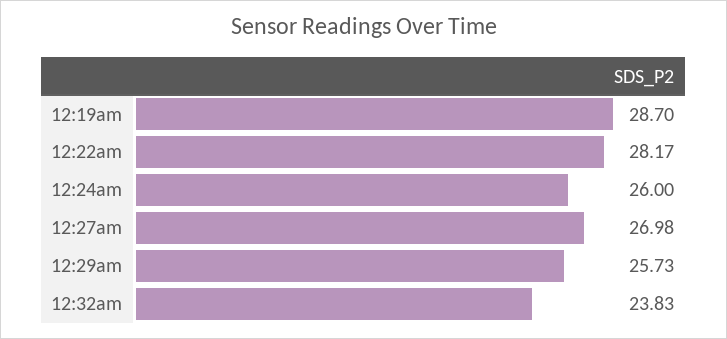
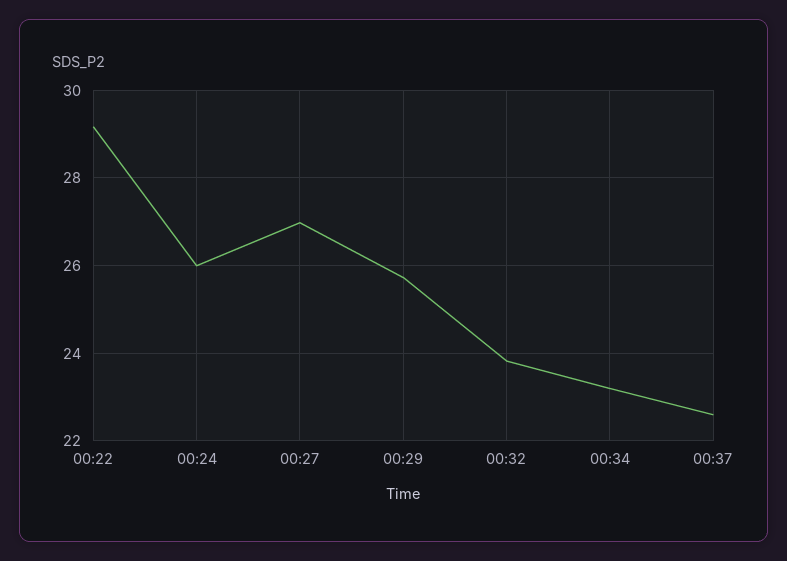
12:19am: 28.7 -> none
12:22am: 28.17 -> 29.2
00:34: none -> 23.2
00:37: none -> 22.6

